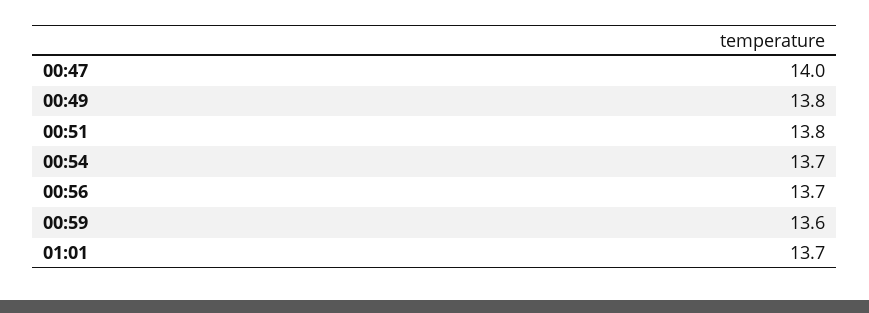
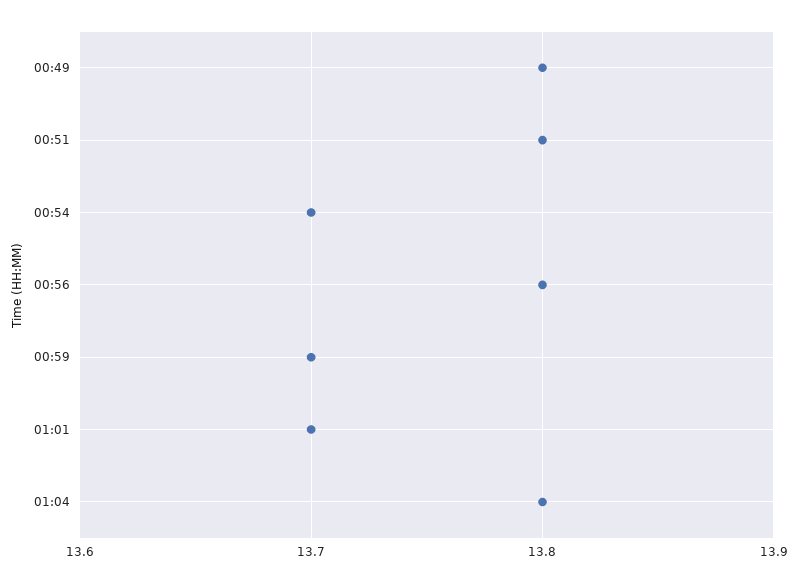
00:47: 14 -> none
00:56: 13.7 -> 13.8
00:59: 13.6 -> 13.7
01:04: none -> 13.8

